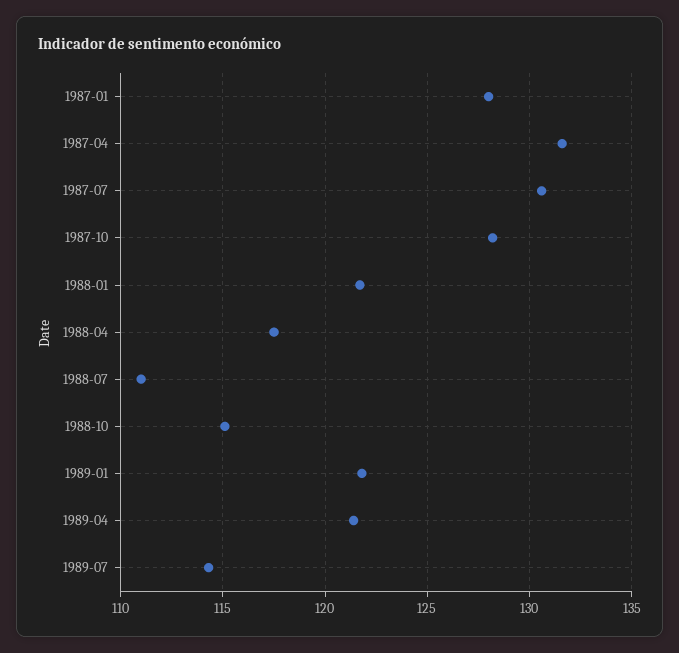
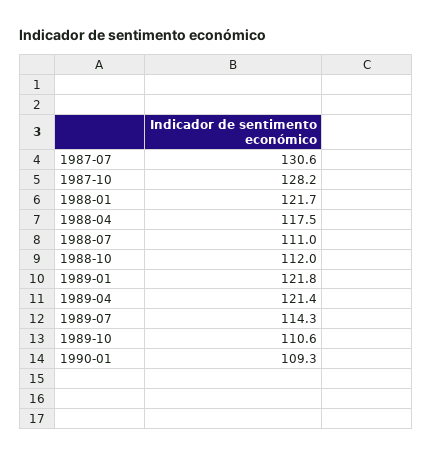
1987-01: 128 -> none
1987-04: 131.5 -> none
1988-10: 115 -> 112
1989-10: none -> 110.6
1990-01: none -> 109.3

